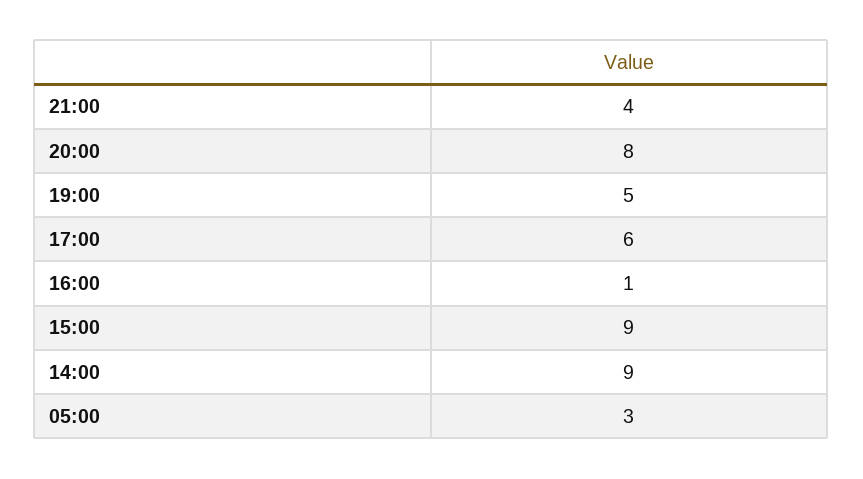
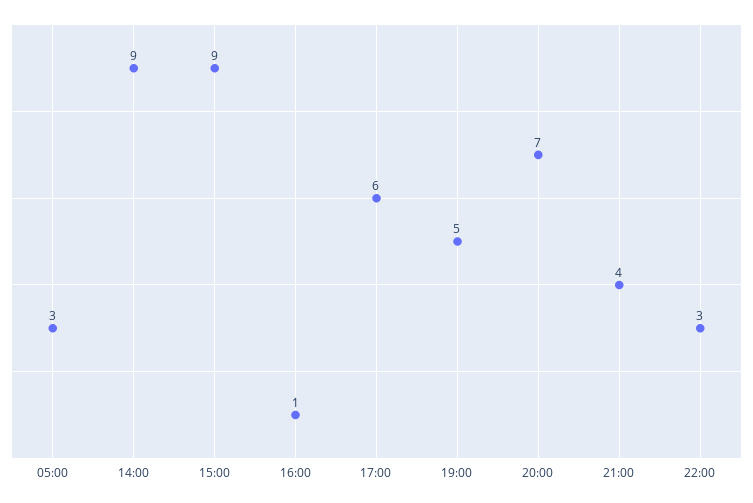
20:00: 8 -> 7
22:00: none -> 3

